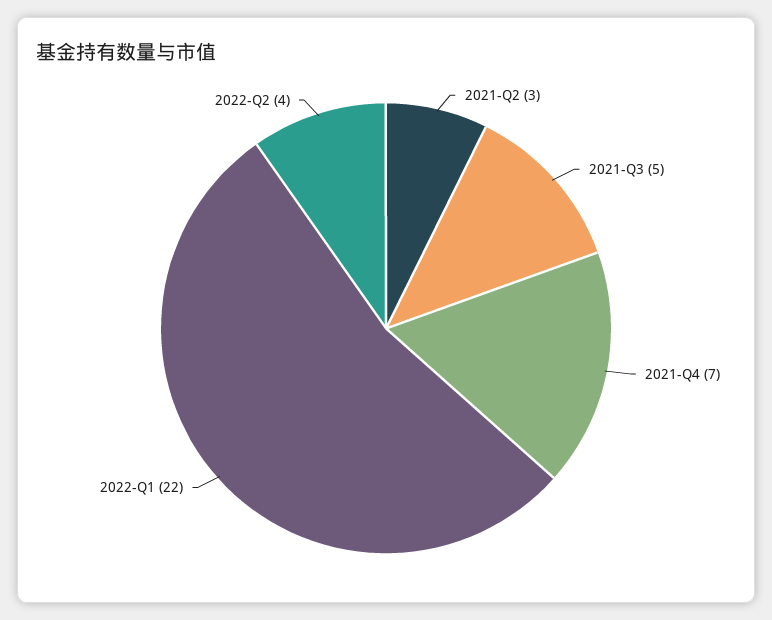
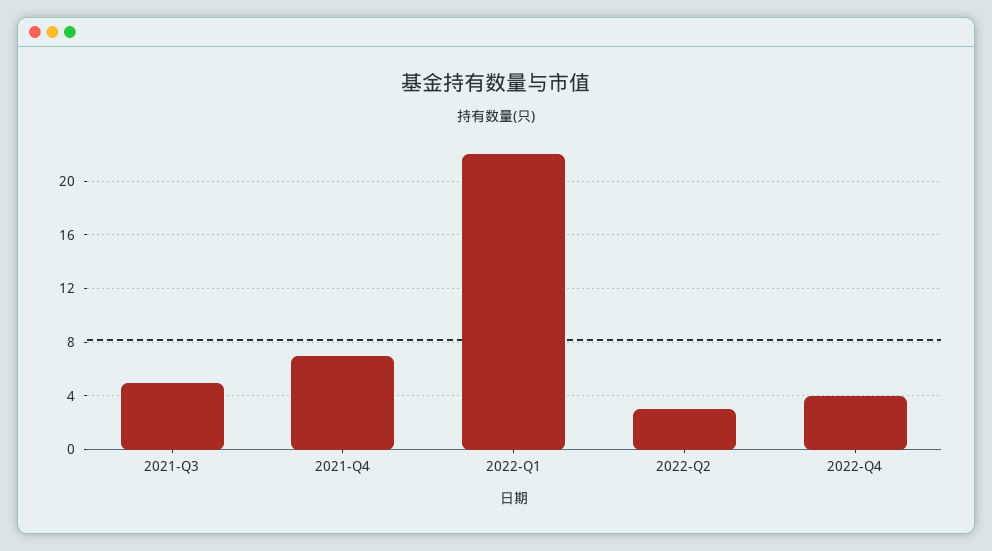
2021-Q2: 3 -> none
2022-Q2: 4 -> 3
2022-Q4: none -> 4

